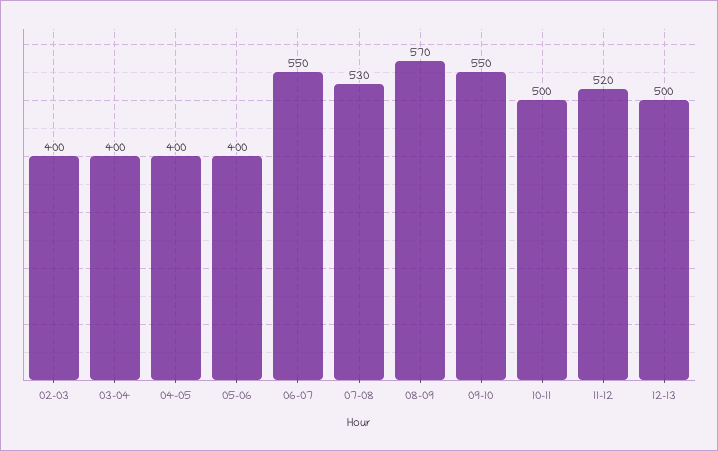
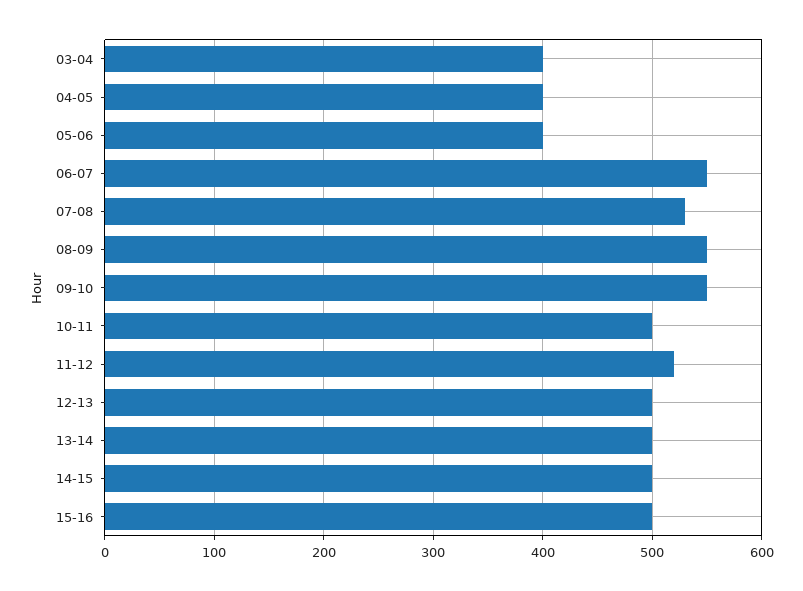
02-03: 400 -> none
08-09: 570 -> 550
13-14: none -> 500
14-15: none -> 500
15-16: none -> 500

